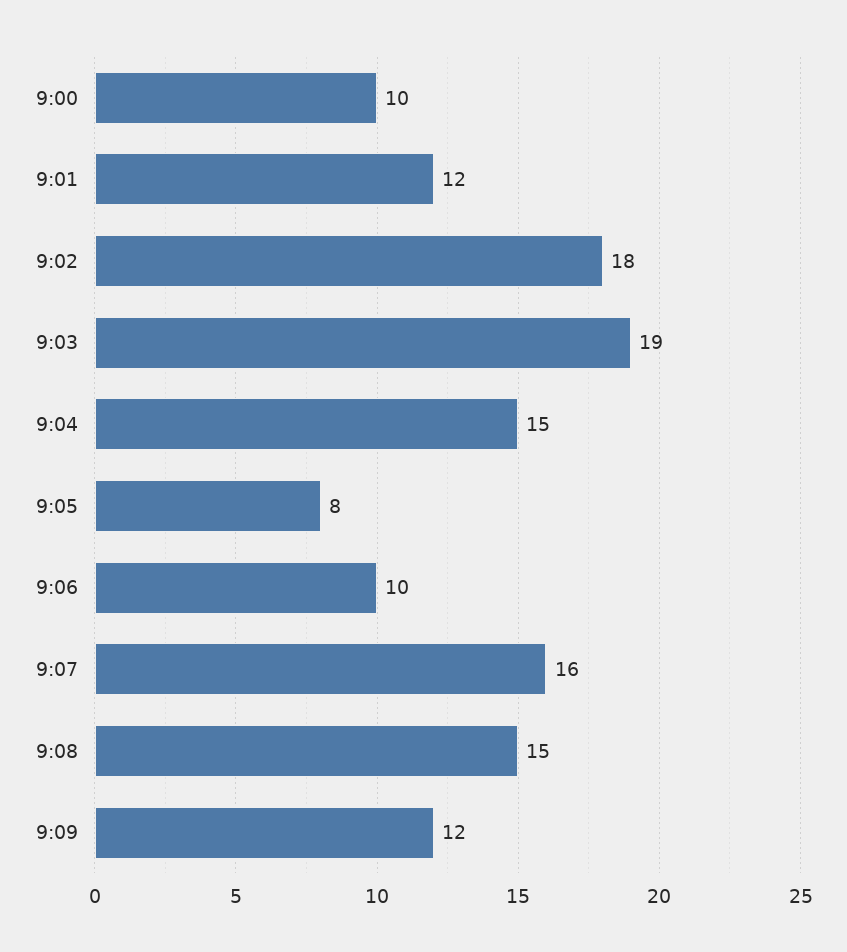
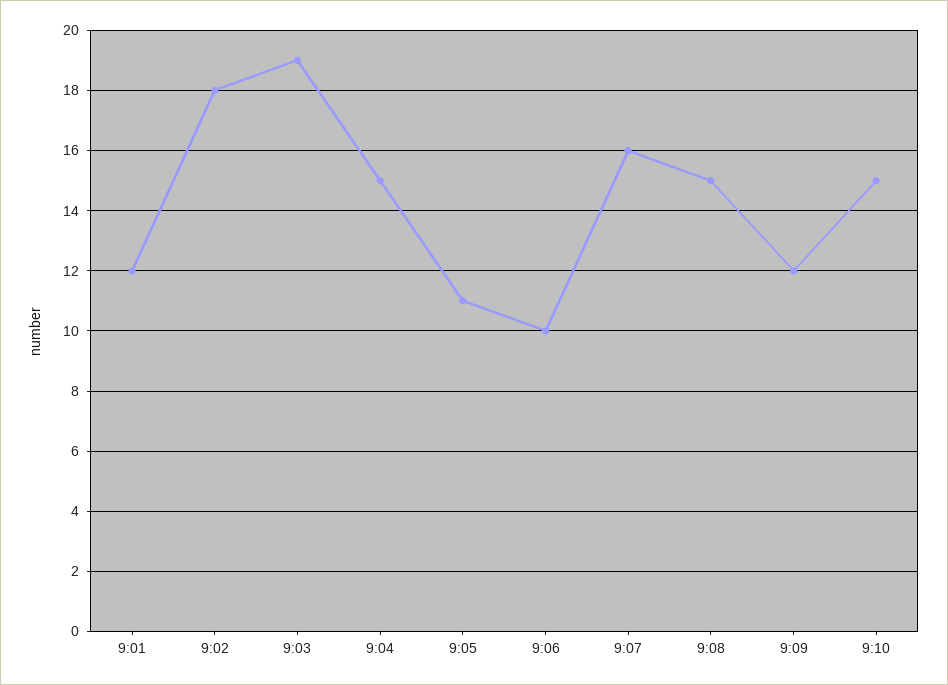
9:00: 10 -> none
9:05: 8 -> 11
9:10: none -> 15

